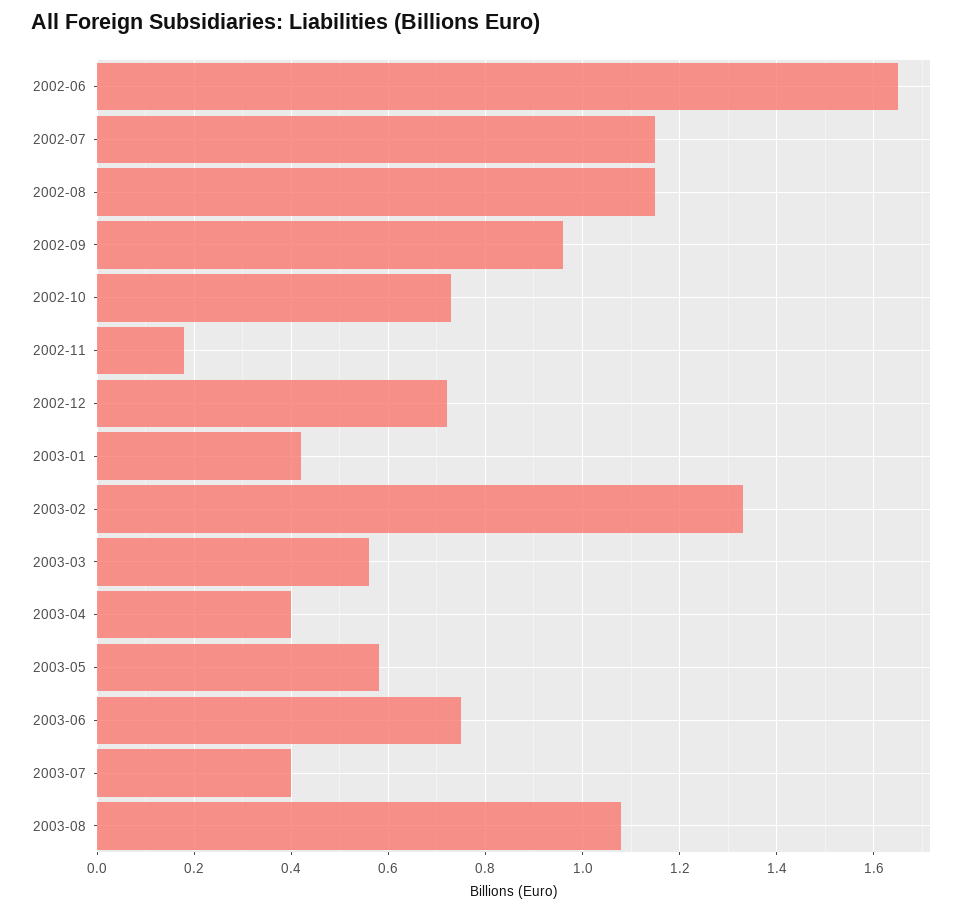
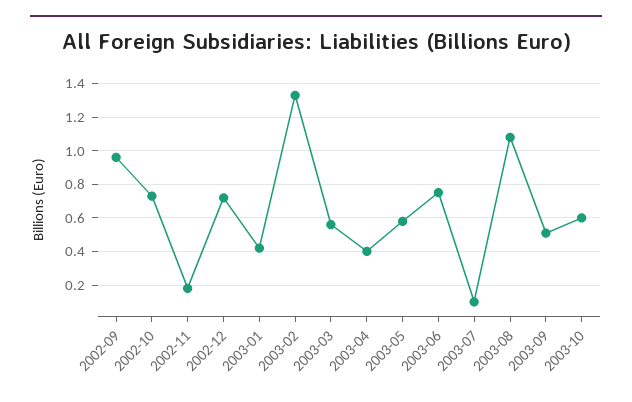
2002-06: 1.65 -> none
2002-07: 1.15 -> none
2002-08: 1.15 -> none
2003-07: 0.4 -> 0.1
2003-09: none -> 0.5
2003-10: none -> 0.6

